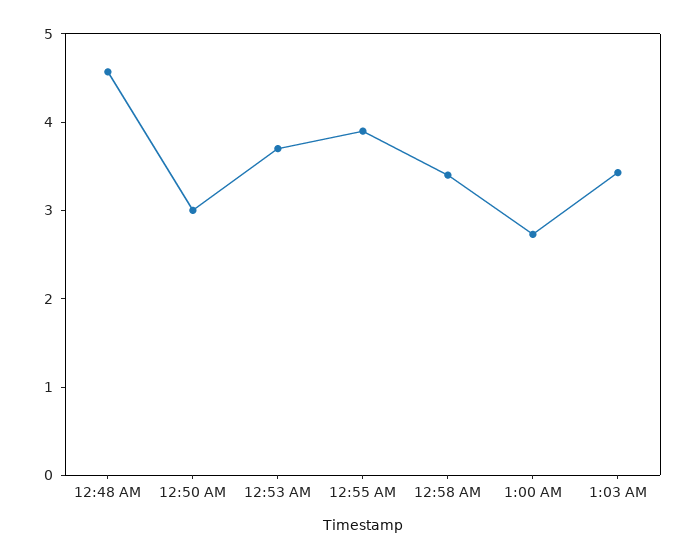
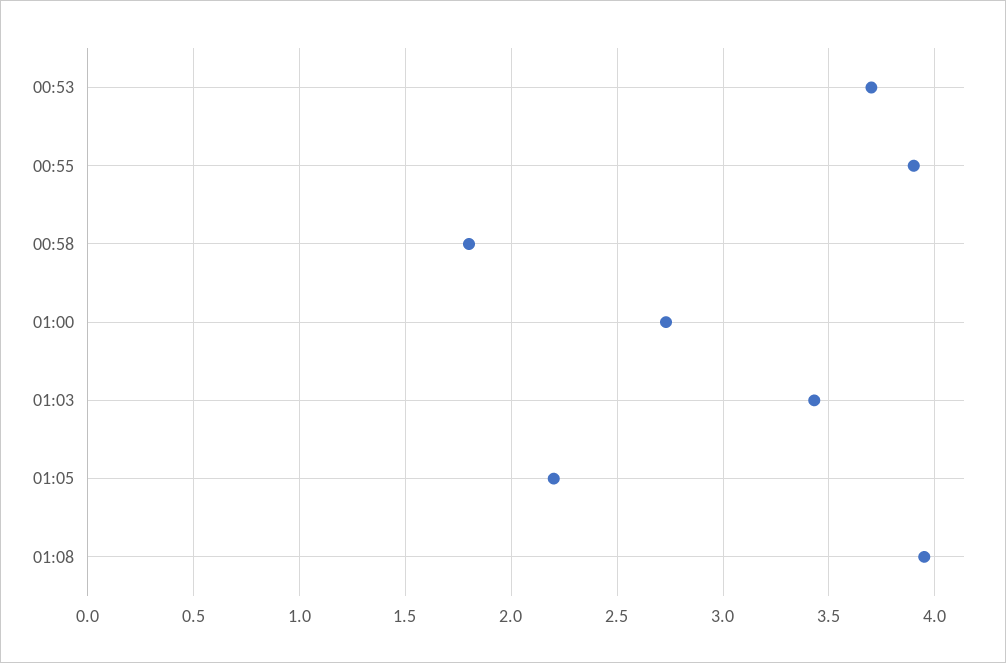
12:48 AM: 4.6 -> none
12:50 AM: 3 -> none
12:58 AM: 3.4 -> 1.8
01:05: none -> 2.2
01:08: none -> 3.95

